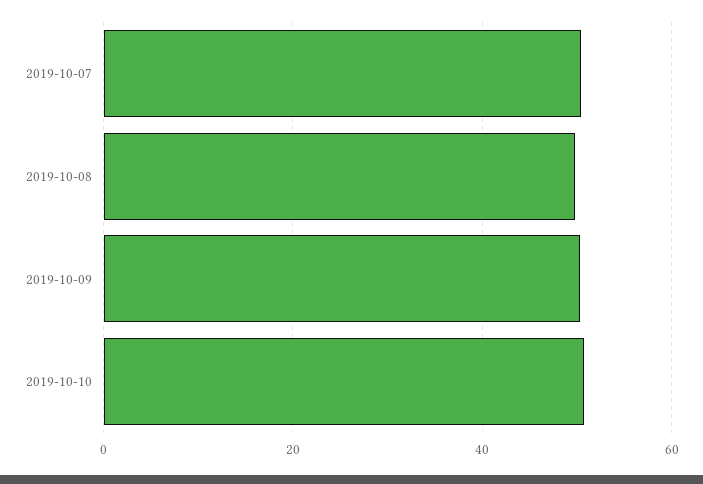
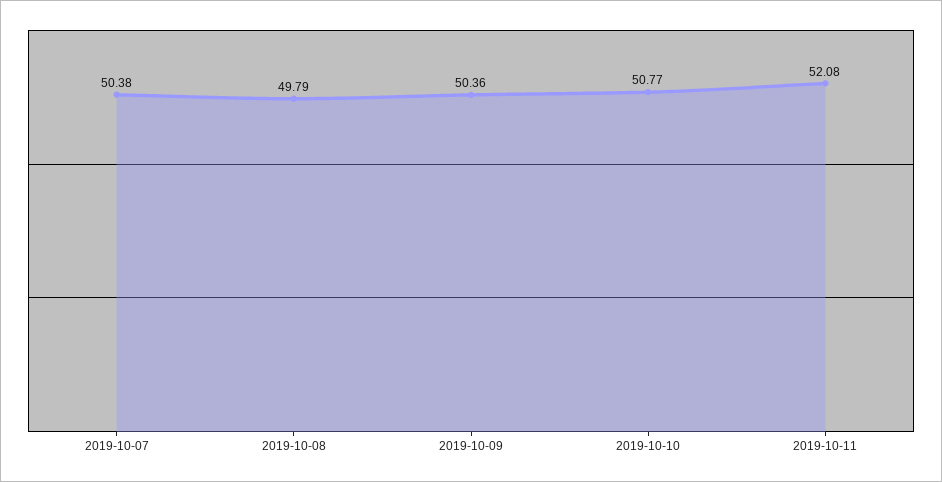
2019-10-11: none -> 52.08

